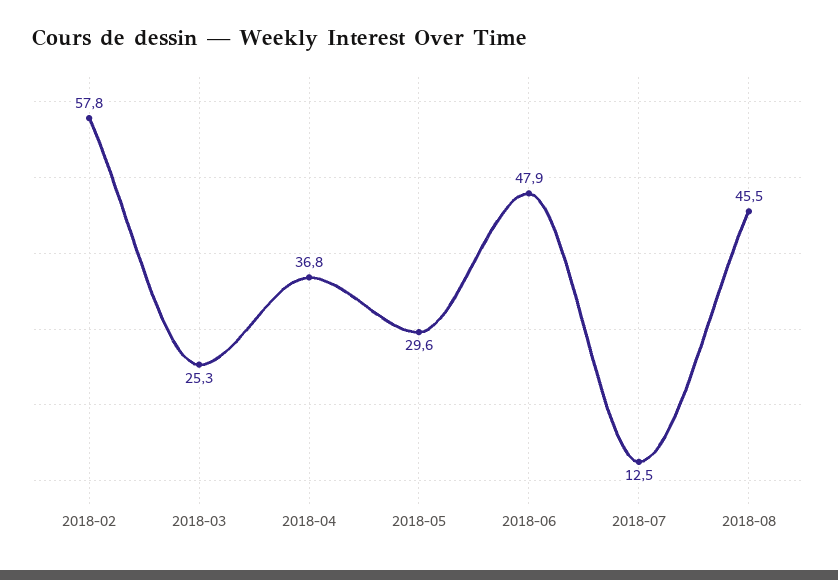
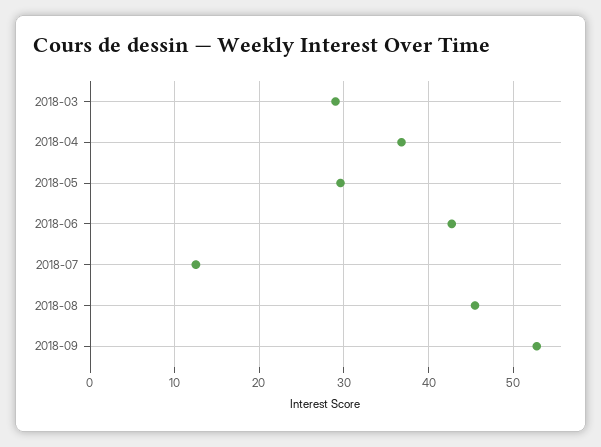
2018-02: 57.8 -> none
2018-03: 25.3 -> 29
2018-06: 47.9 -> 43
2018-09: none -> 53

